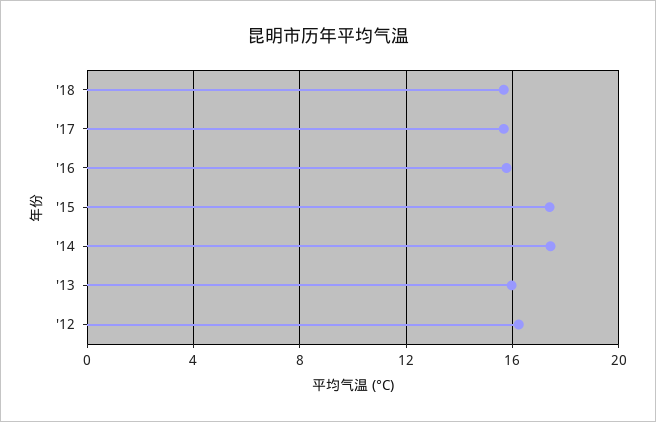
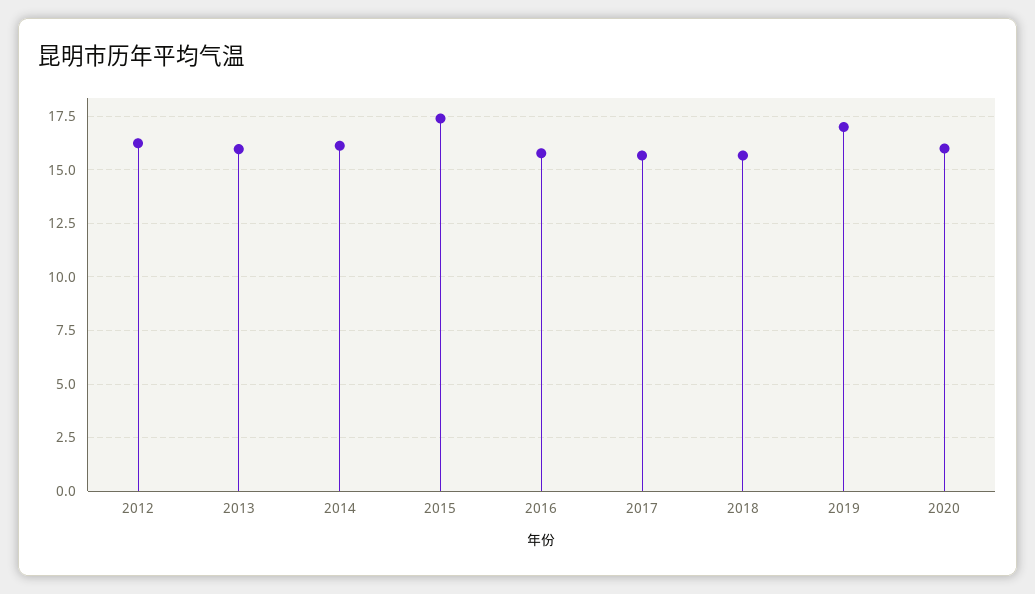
'14: 17.5 -> 16
2019: none -> 17
2020: none -> 16

